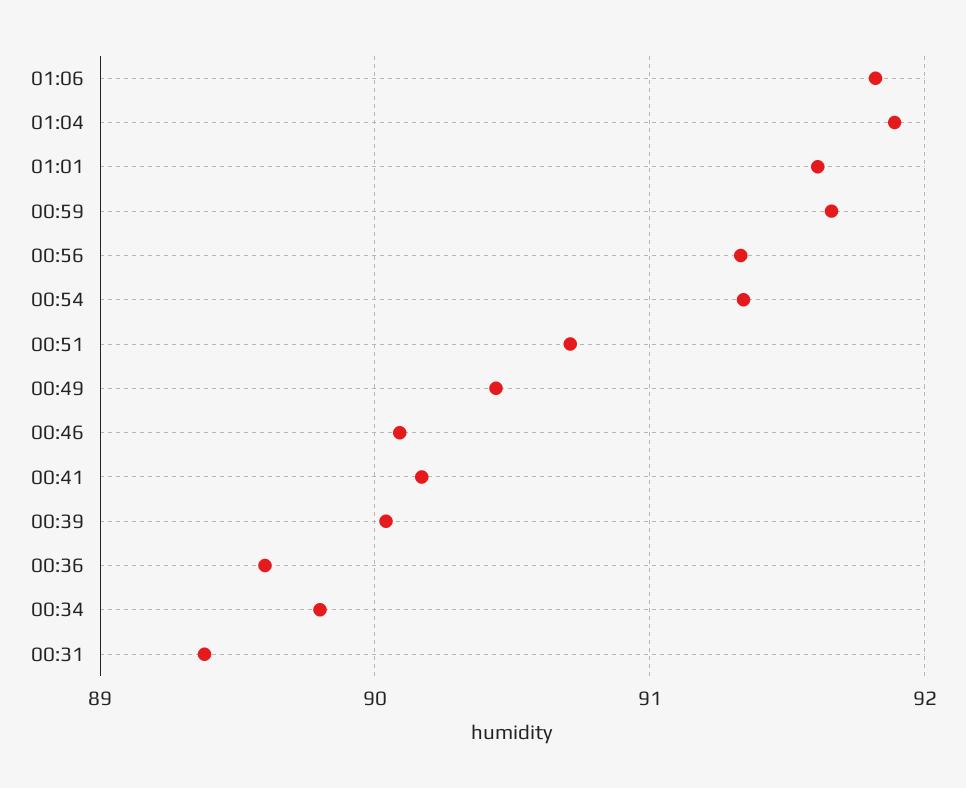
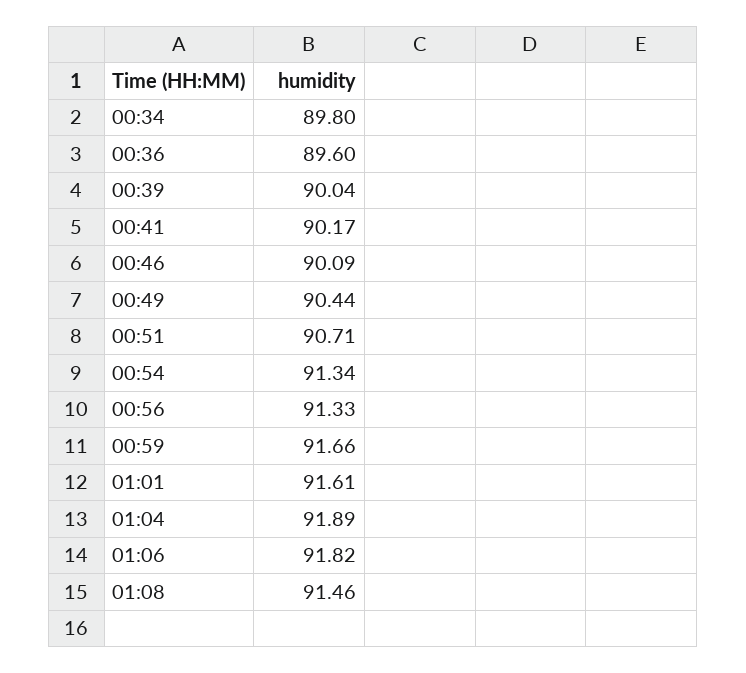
00:31: 89.4 -> none
01:08: none -> 91.46

